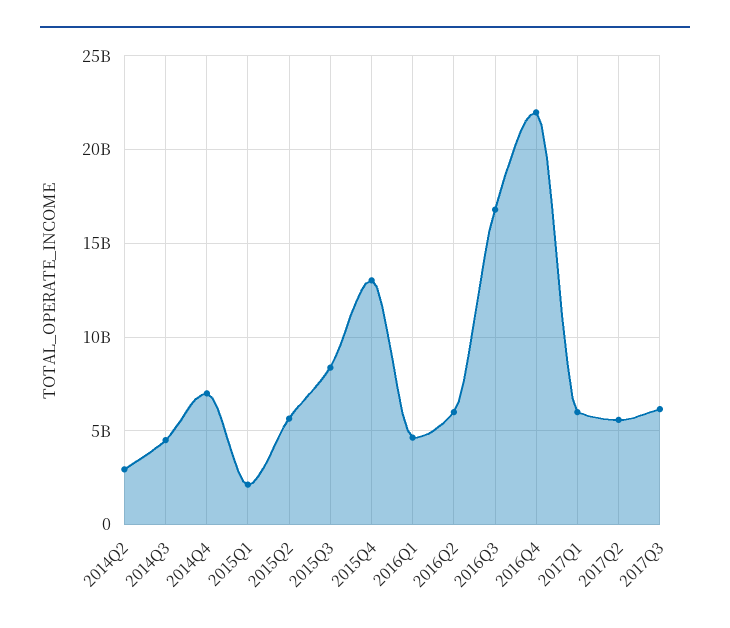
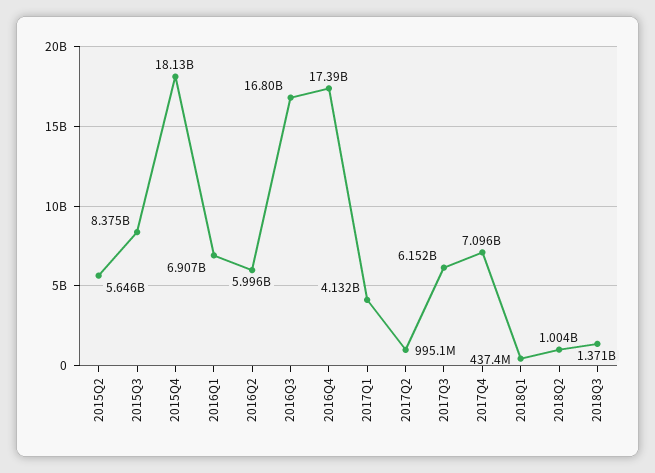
2014Q2: 3000000000 -> none
2014Q3: 4500000000 -> none
2014Q4: 7000000000 -> none
2015Q1: 2000000000 -> none
2015Q4: 13000000000 -> 18130000000
2016Q1: 4500000000 -> 6907000000
2016Q4: 22000000000 -> 17390000000
2017Q1: 6000000000 -> 4132000000
2017Q2: 5500000000 -> 995100000
2017Q4: none -> 7096000000
2018Q1: none -> 437400000
2018Q2: none -> 1004000000
2018Q3: none -> 1371000000

